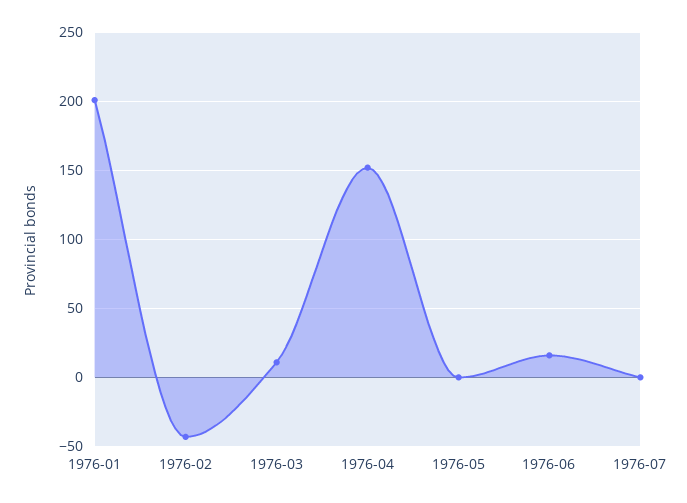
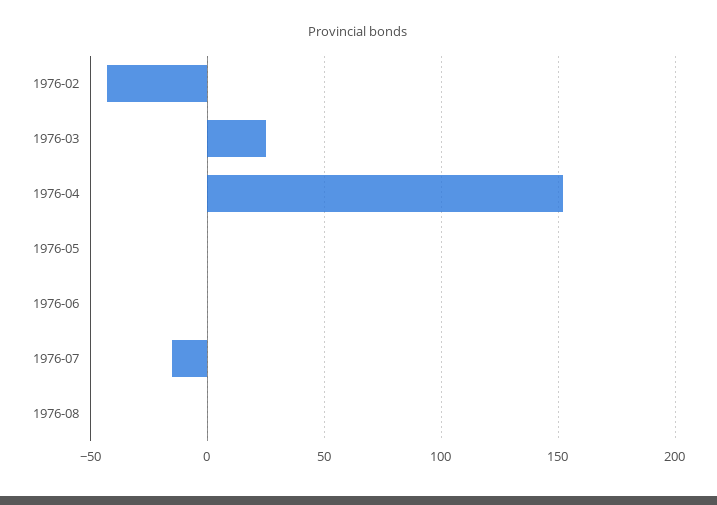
1976-01: 200 -> none
1976-03: 10 -> 25
1976-06: 15 -> 0
1976-07: 0 -> -15
1976-08: none -> 0

